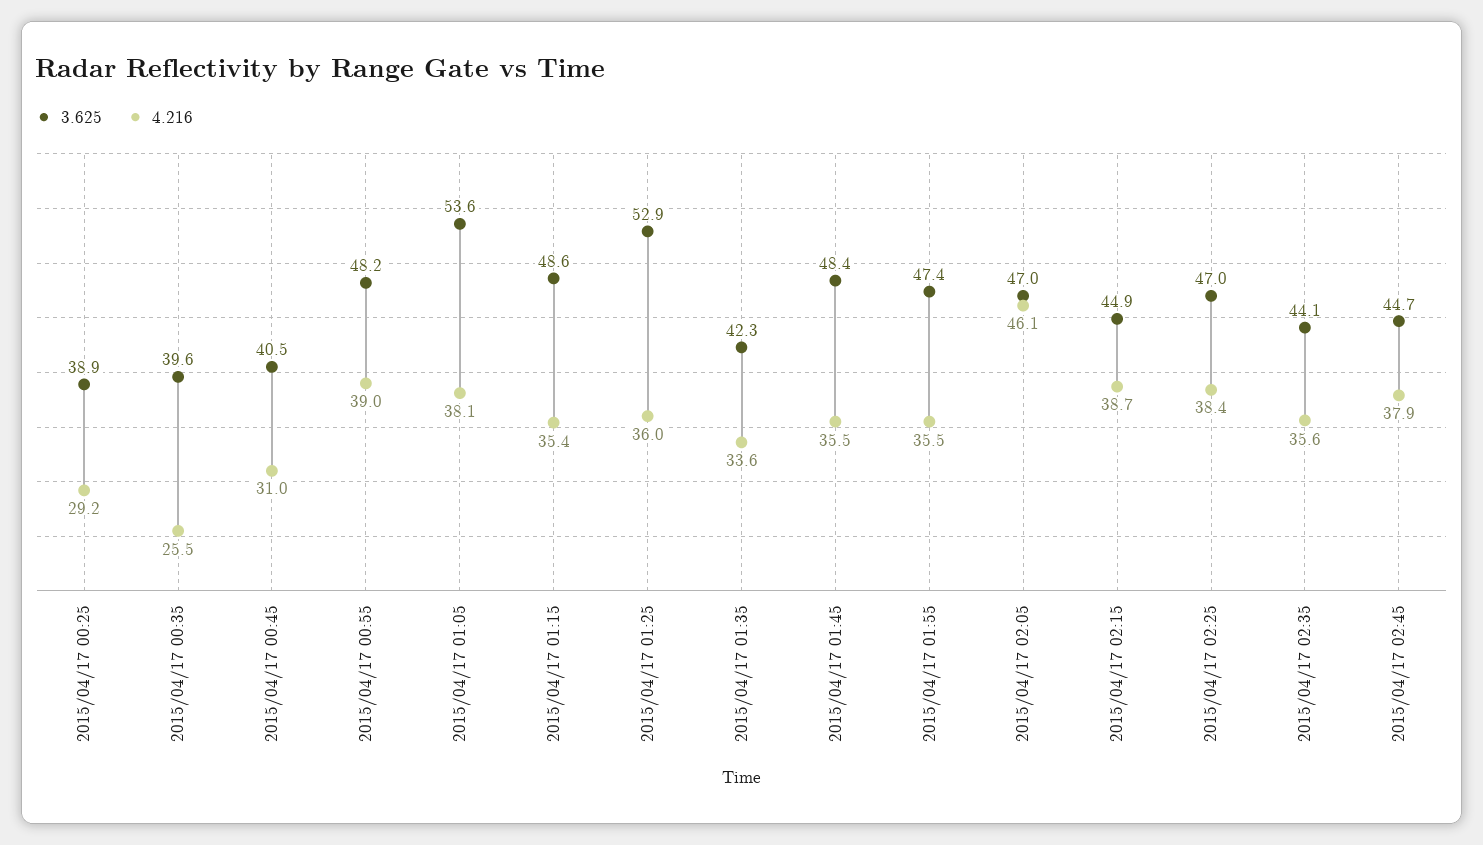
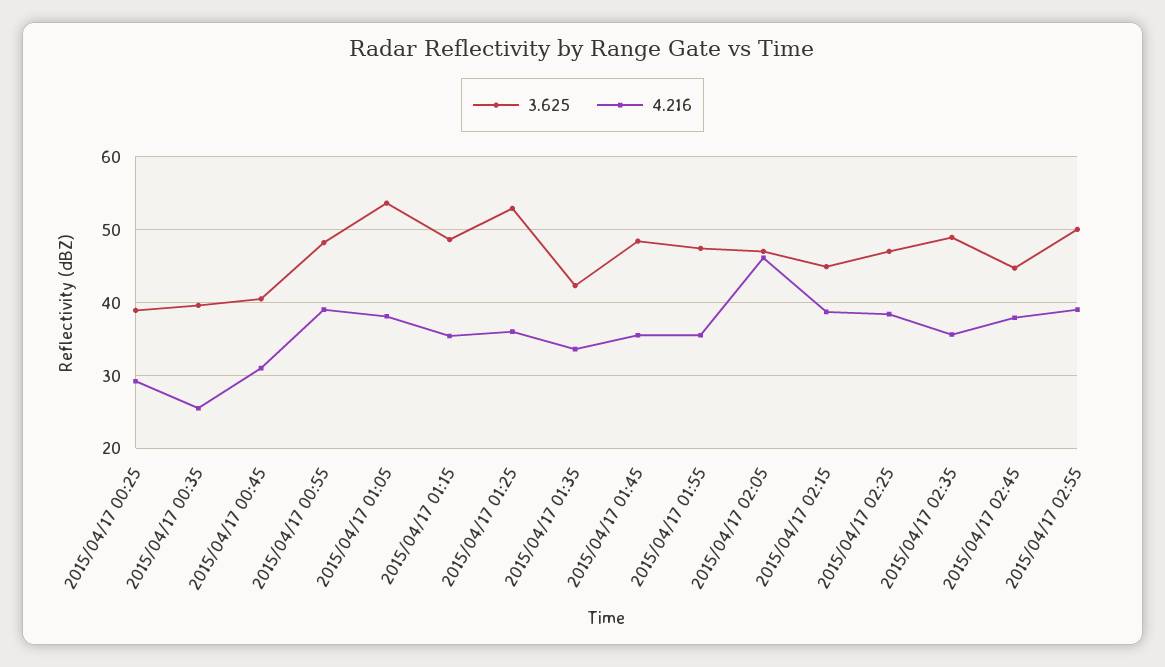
3.625, 2015/04/17 02:35: 44.1 -> 49
3.625, 2015/04/17 02:55: none -> 50
4.216, 2015/04/17 02:55: none -> 39

